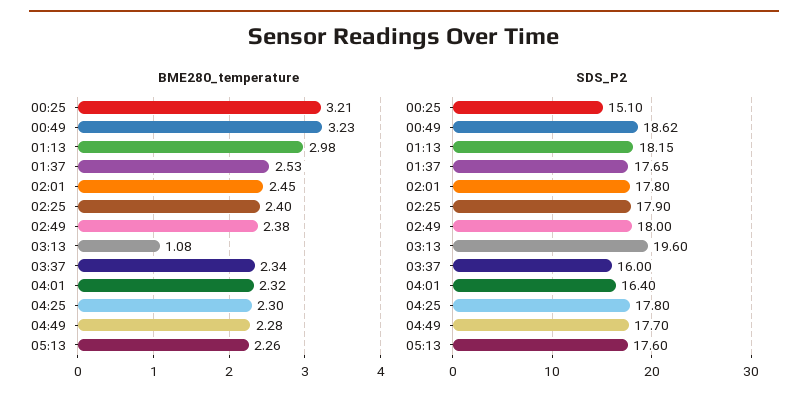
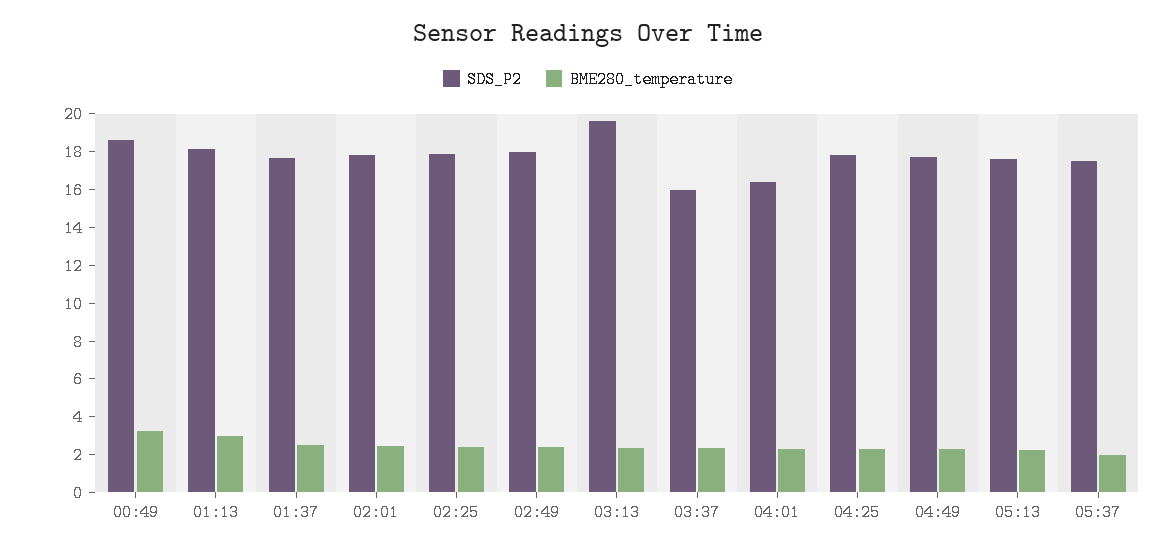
BME280_temperature, 00:25: 3.21 -> none
BME280_temperature, 03:13: 1.08 -> 2.5
SDS_P2, 00:25: 15.1 -> none
SDS_P2, 05:37: none -> 17.5
BME280_temperature, 05:37: none -> 2

